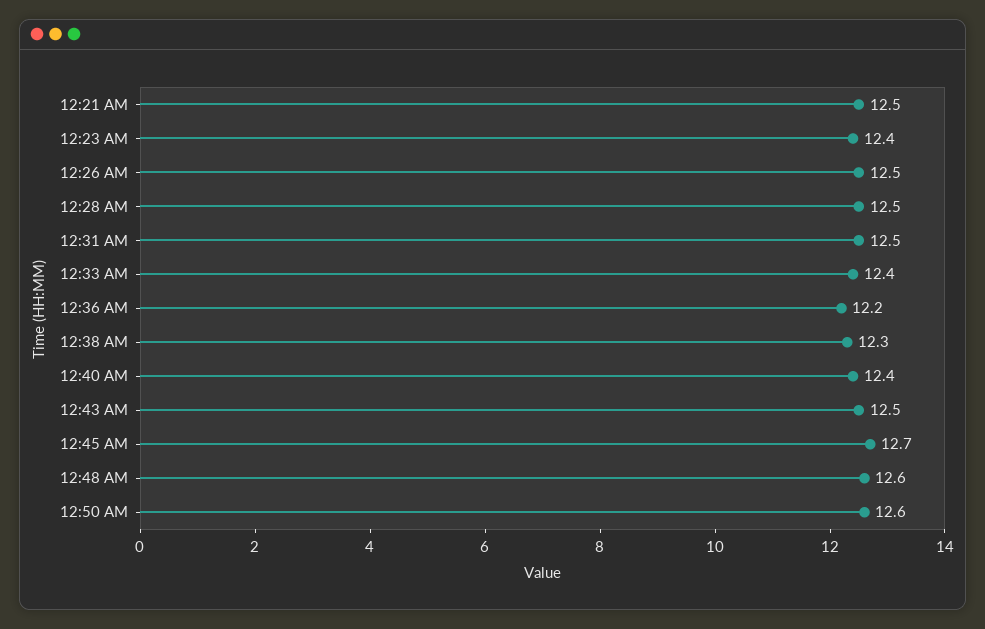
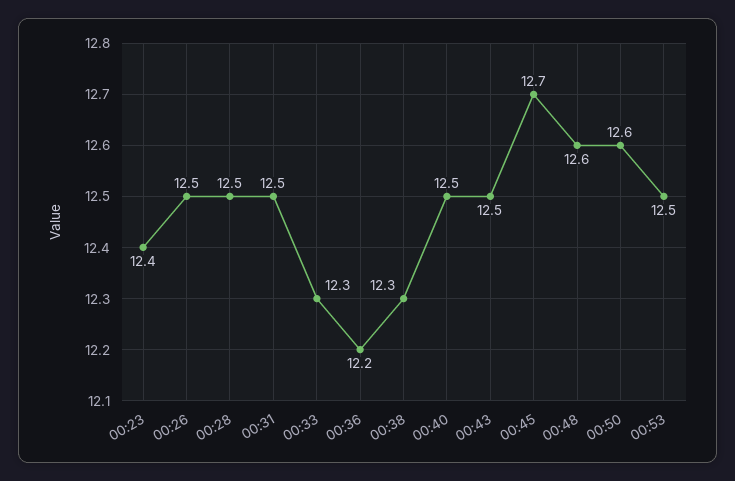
12:21 AM: 12.5 -> none
12:33 AM: 12.4 -> 12.3
12:40 AM: 12.4 -> 12.5
00:53: none -> 12.5

